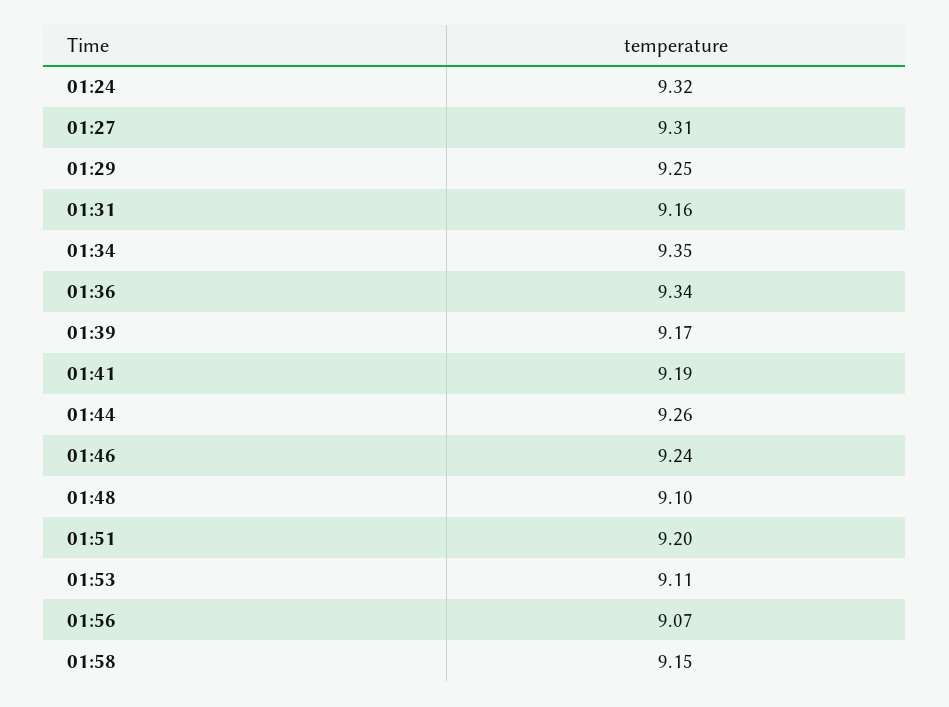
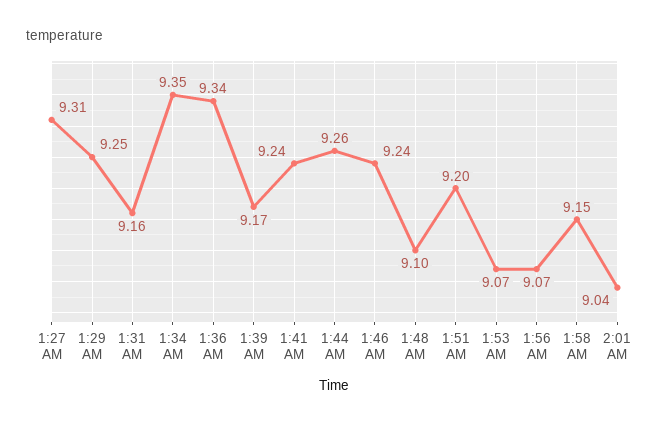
01:24: 9.32 -> none
01:41: 9.19 -> 9.24
01:53: 9.11 -> 9.07
2:01 AM: none -> 9.04

